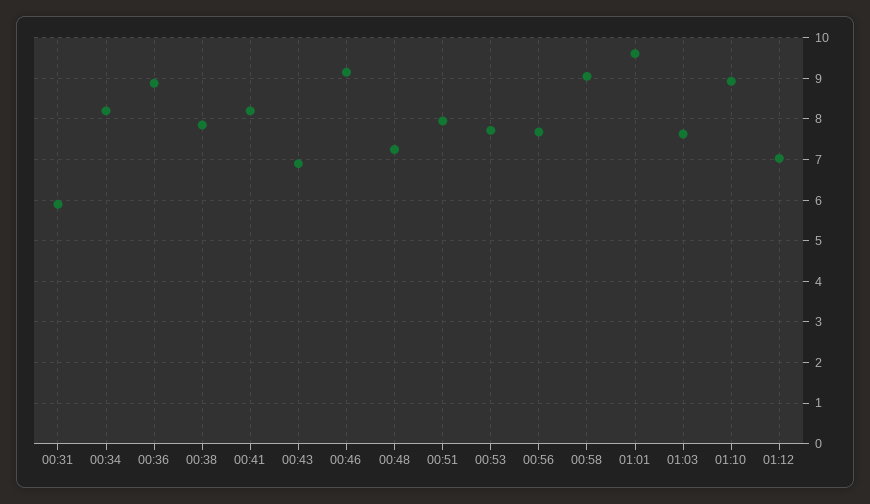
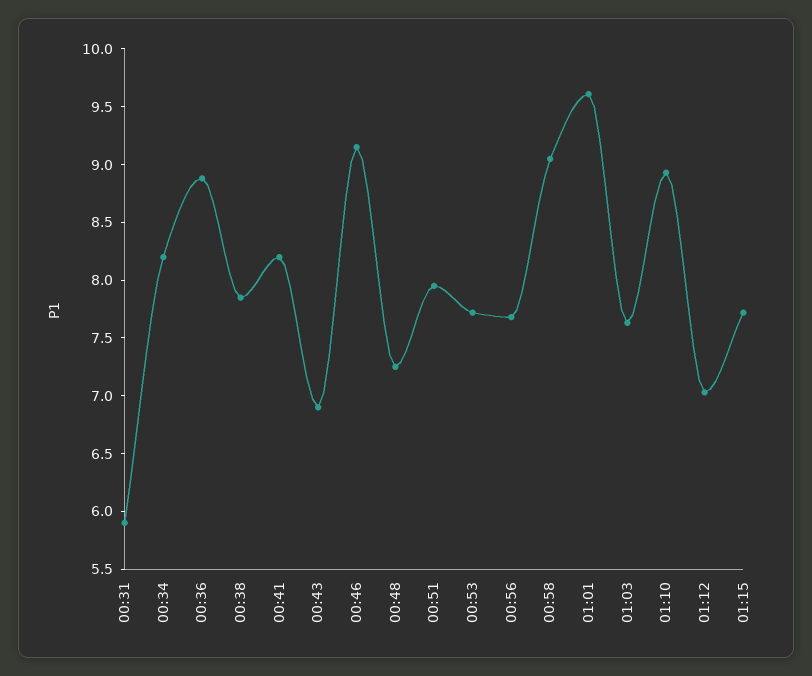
01:15: none -> 7.7

